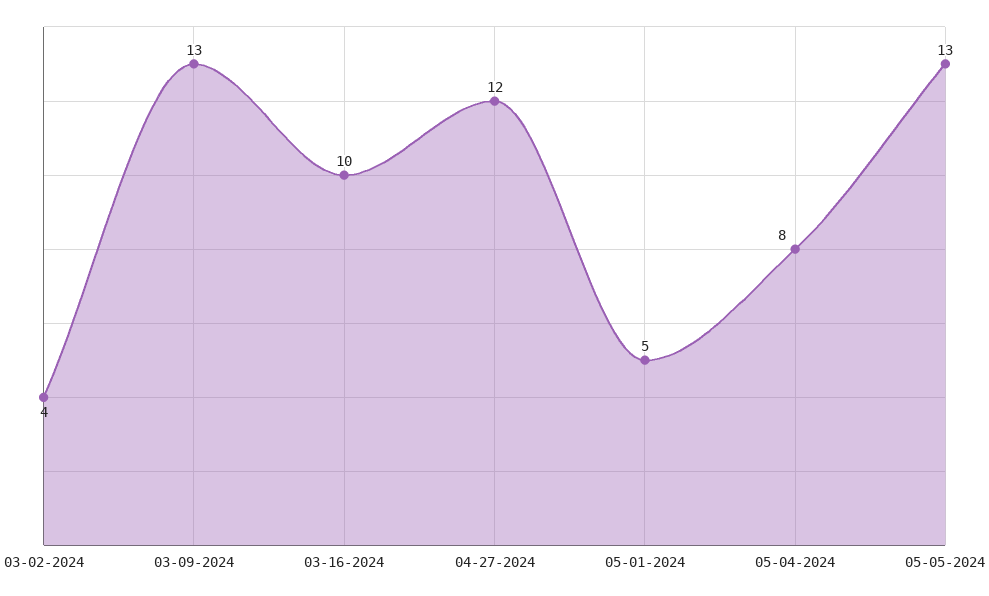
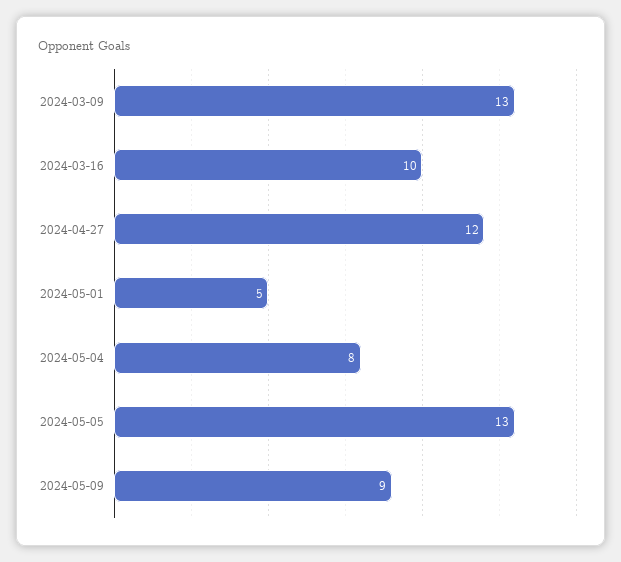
03-02-2024: 4 -> none
2024-05-09: none -> 9

